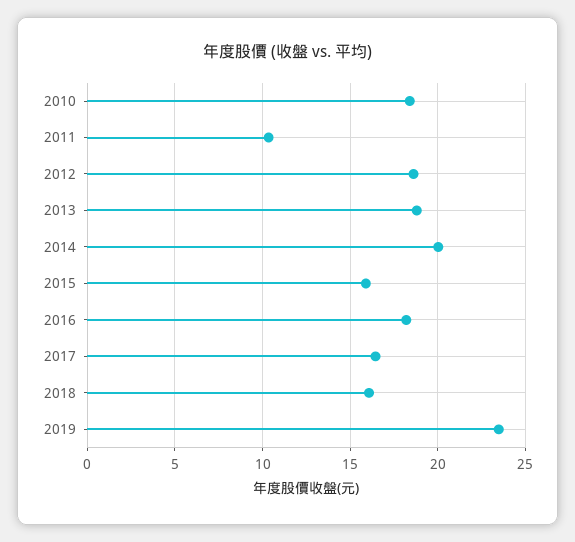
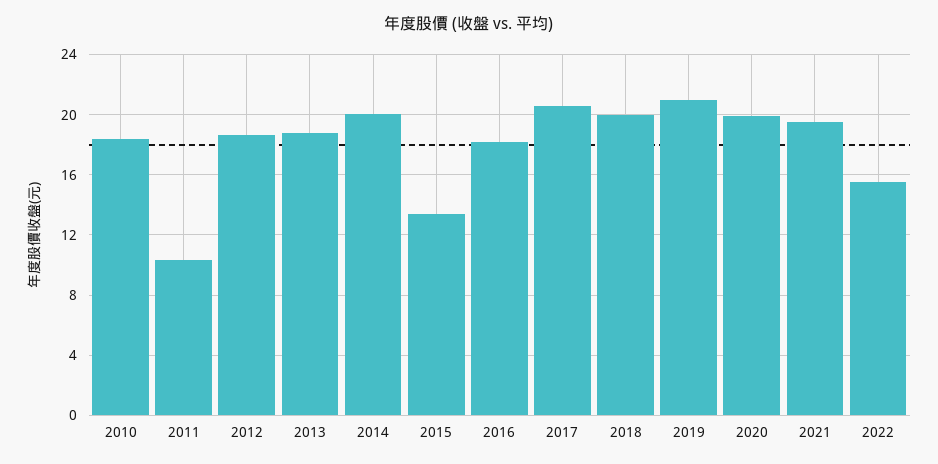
2015: 16 -> 13.5
2017: 16.5 -> 20.5
2018: 16 -> 20
2019: 23.5 -> 21
2020: none -> 20
2021: none -> 19.5
2022: none -> 15.5

